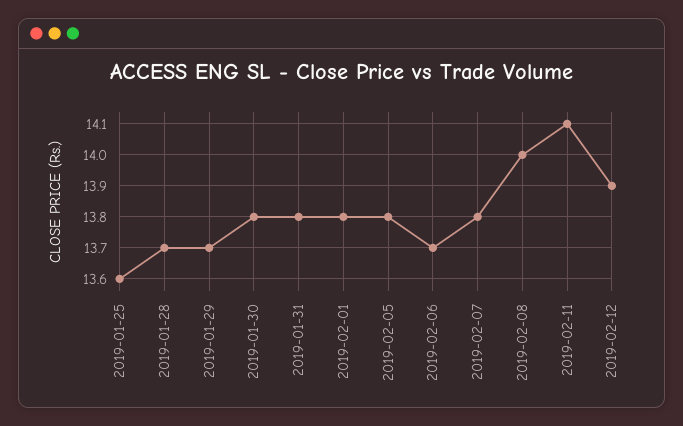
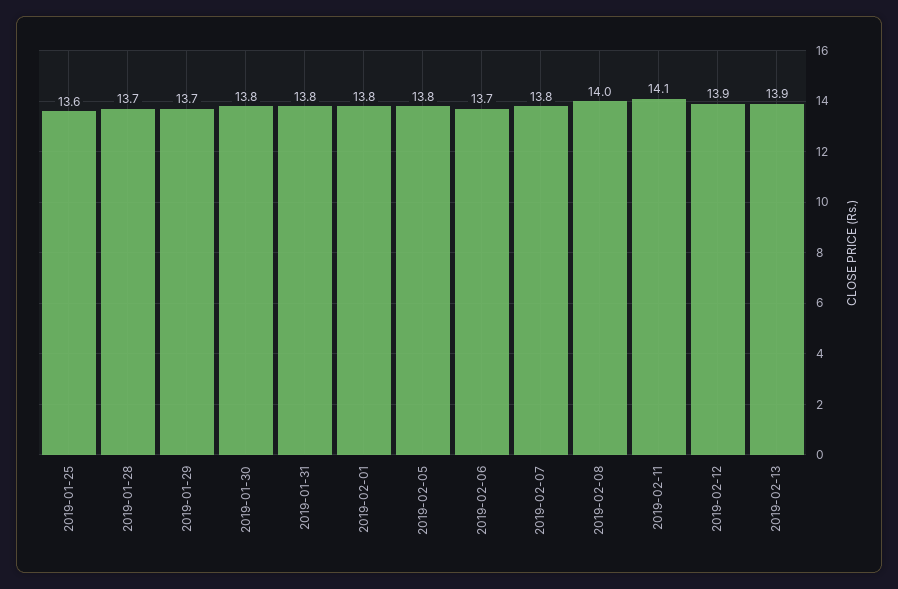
2019-02-13: none -> 13.9

